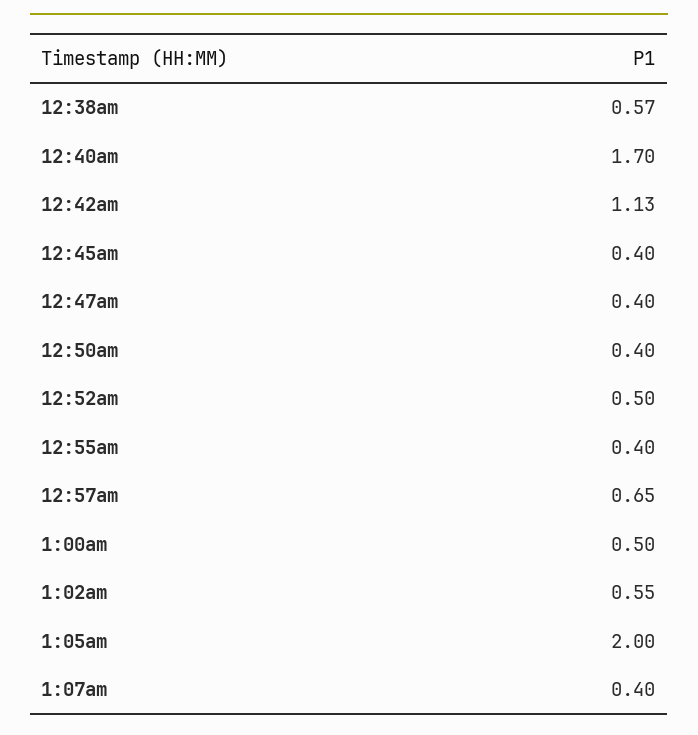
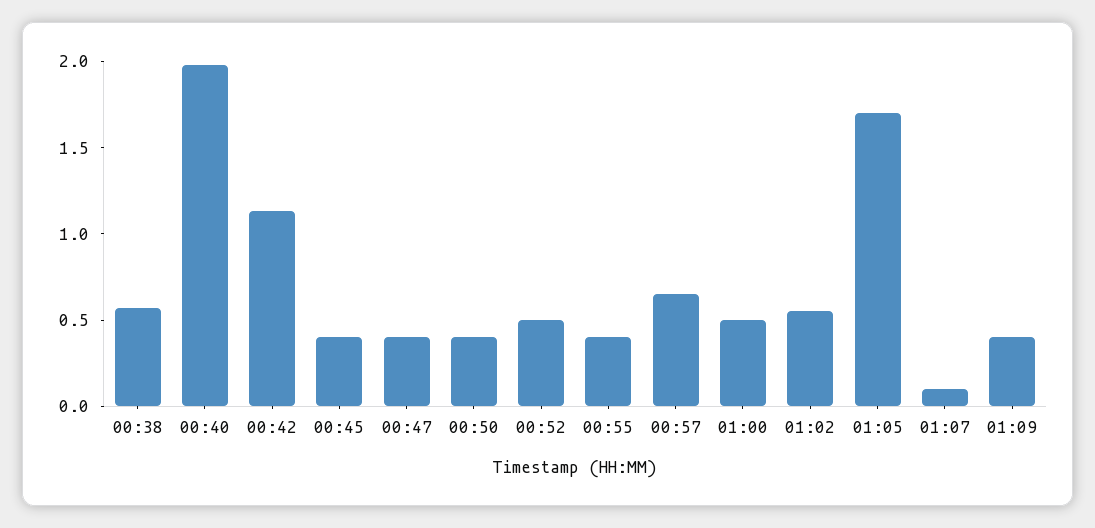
12:40am: 1.7 -> 2
1:05am: 2 -> 1.7
1:07am: 0.4 -> 0.1
01:09: none -> 0.4

